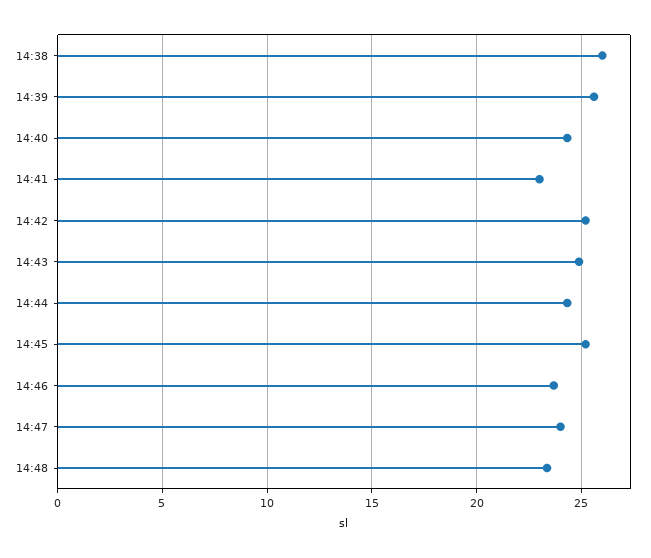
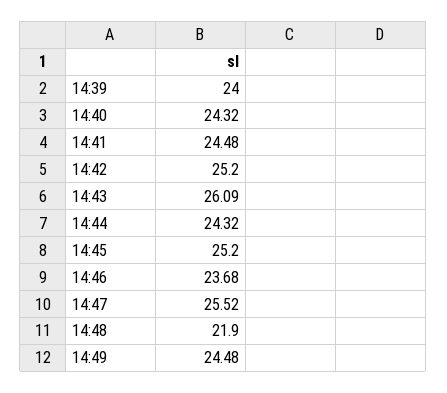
14:38: 26 -> none
14:39: 25.5 -> 24
14:41: 23 -> 24.48
14:43: 25 -> 26.09
14:47: 24 -> 25.52
14:48: 23.5 -> 21.9
14:49: none -> 24.48

